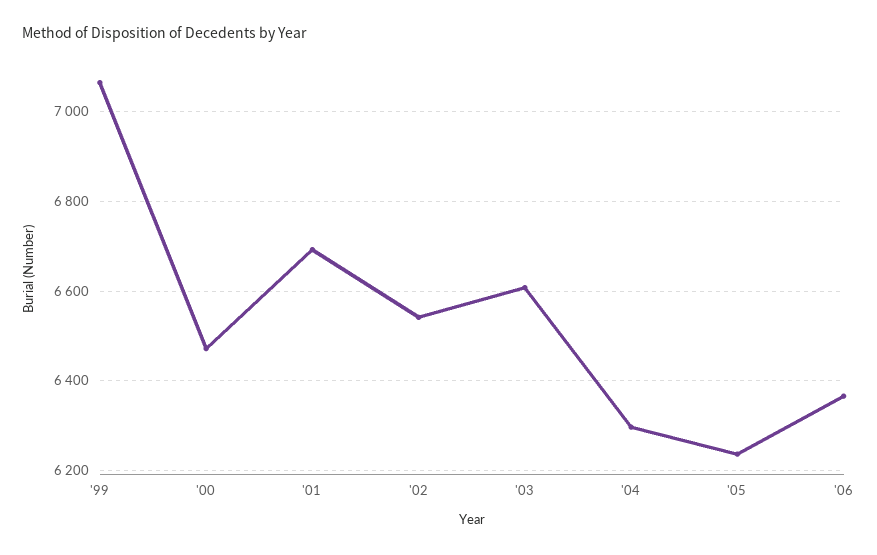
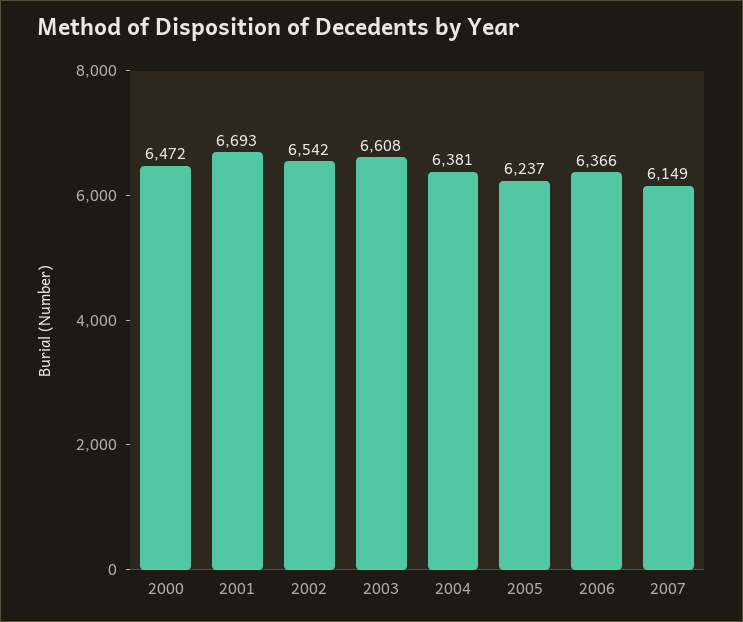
'99: 7060 -> none
'04: 6300 -> 6381
2007: none -> 6149

